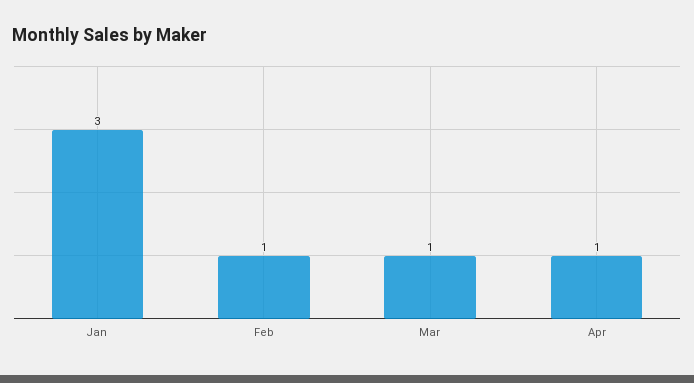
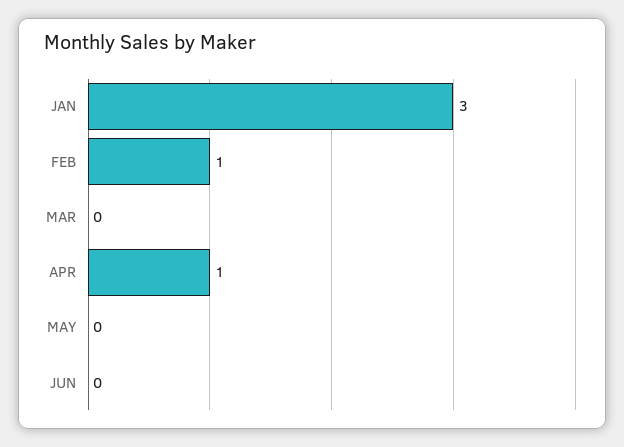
Mar: 1 -> 0
MAY: none -> 0
JUN: none -> 0

